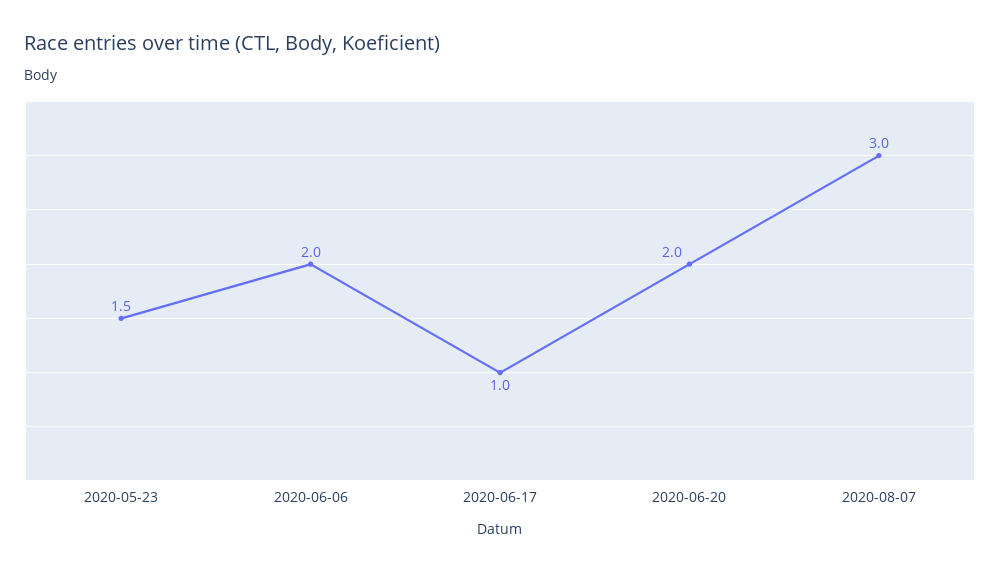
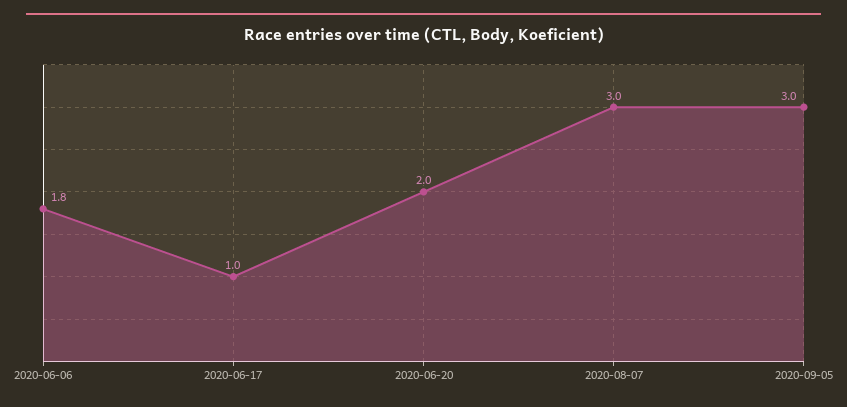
2020-05-23: 1.5 -> none
2020-06-06: 2 -> 1.8
2020-09-05: none -> 3

